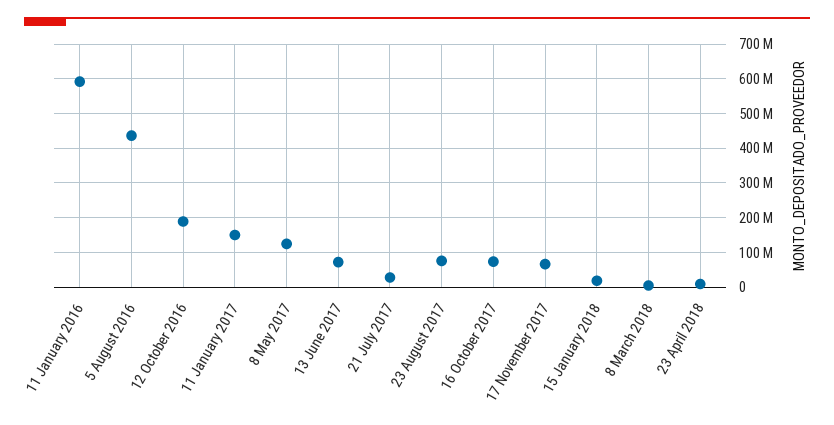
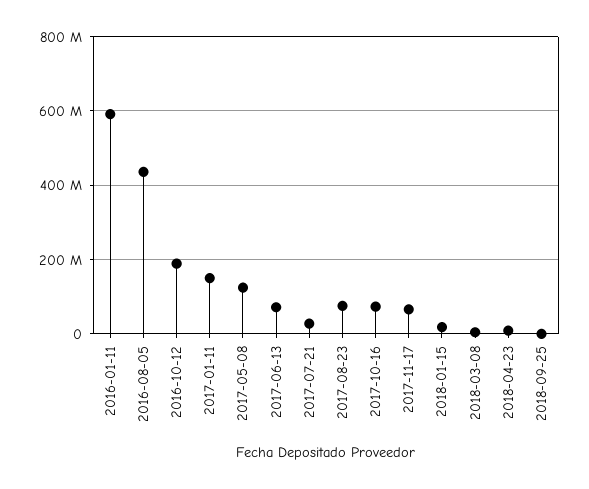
2018-09-25: none -> 0

